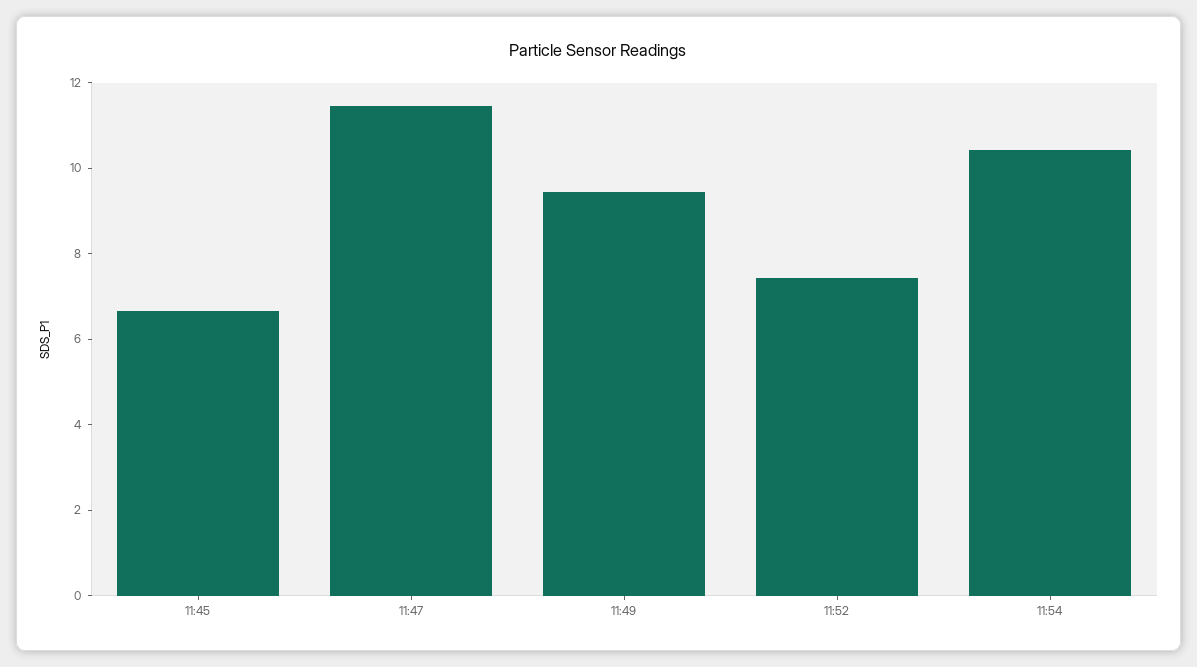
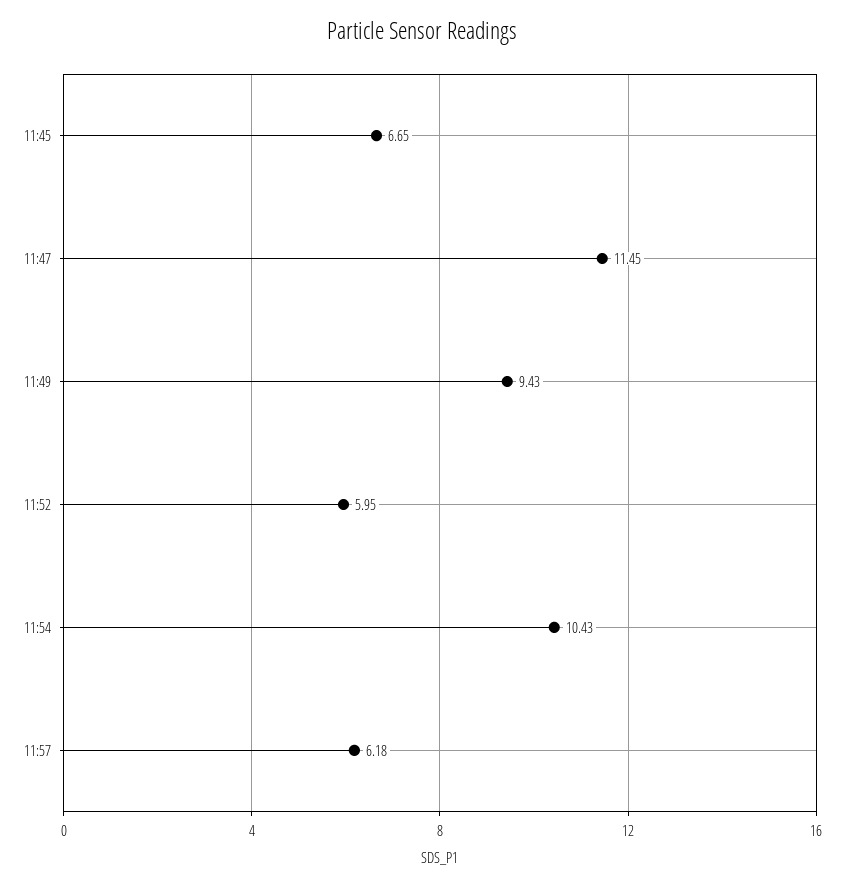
11:52: 7.5 -> 5.95
11:57: none -> 6.18

